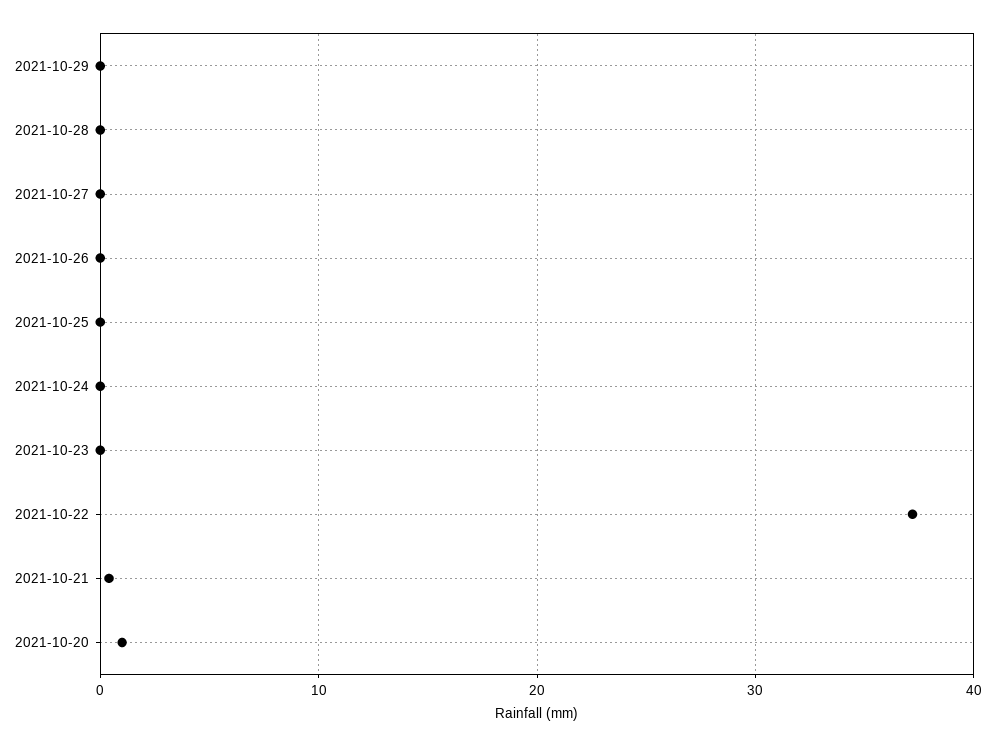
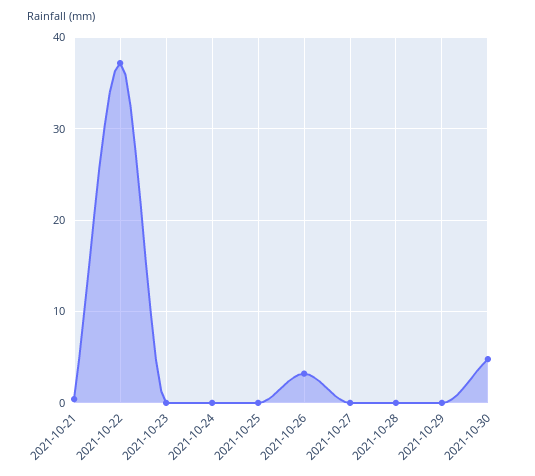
2021-10-26: 0 -> 3
2021-10-20: 1 -> none
2021-10-30: none -> 5

